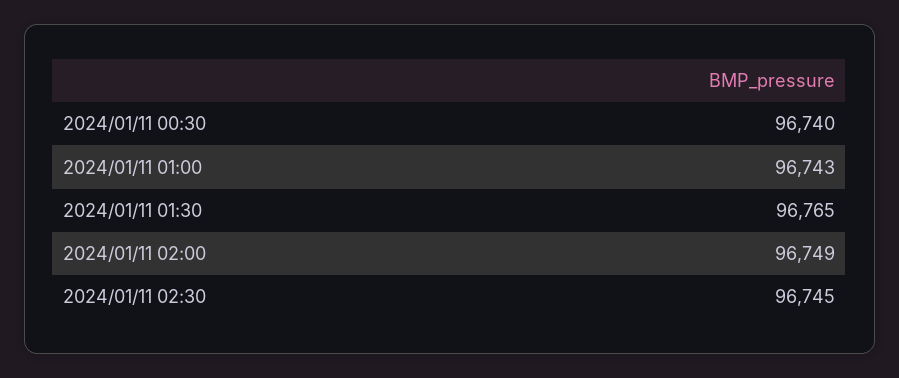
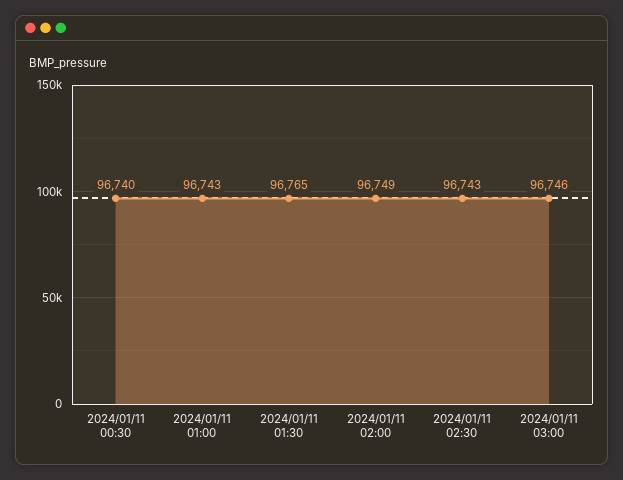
2024/01/11 02:30: 96745 -> 96743
2024/01/11 03:00: none -> 96746

